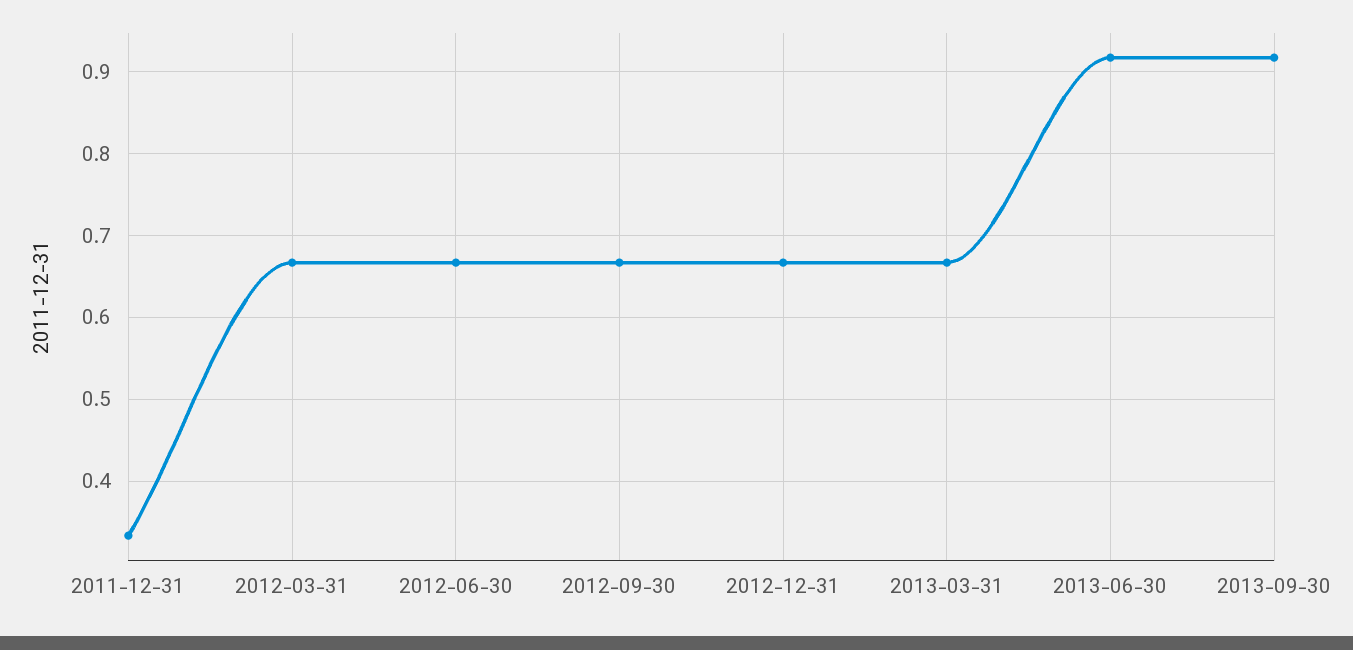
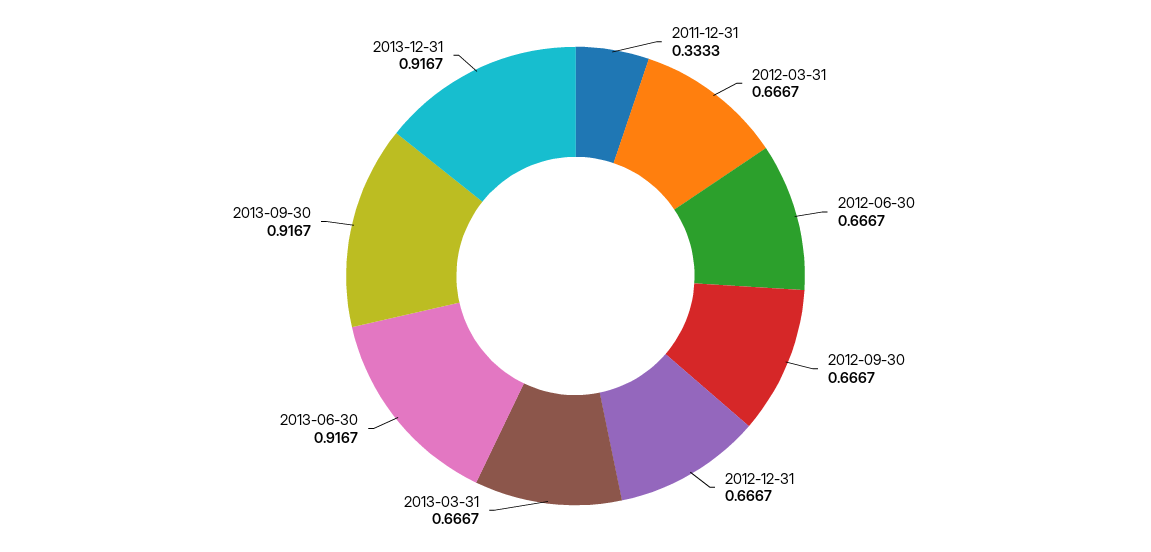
2013-12-31: none -> 0.9167

